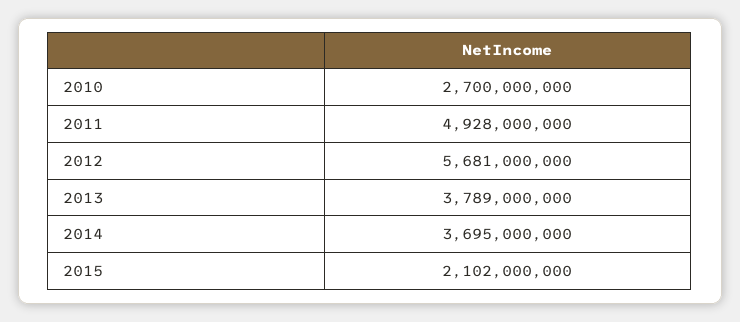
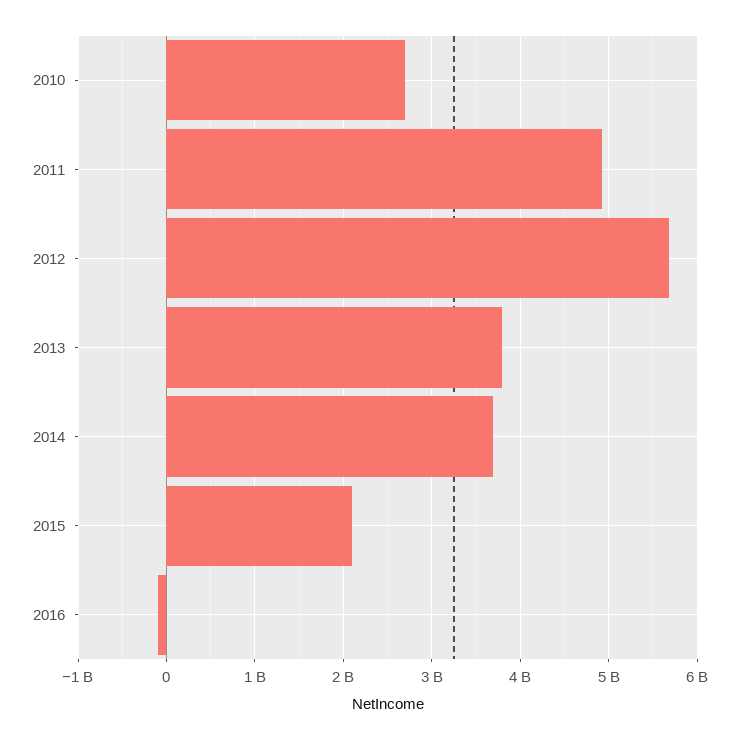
2016: none -> -100000000

